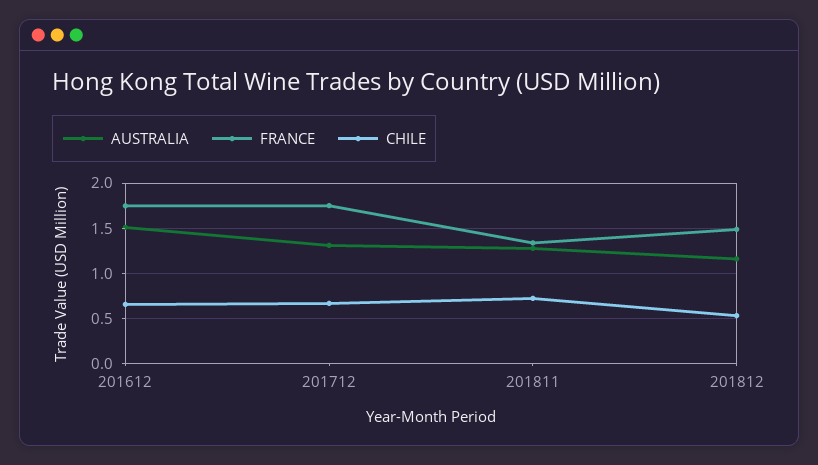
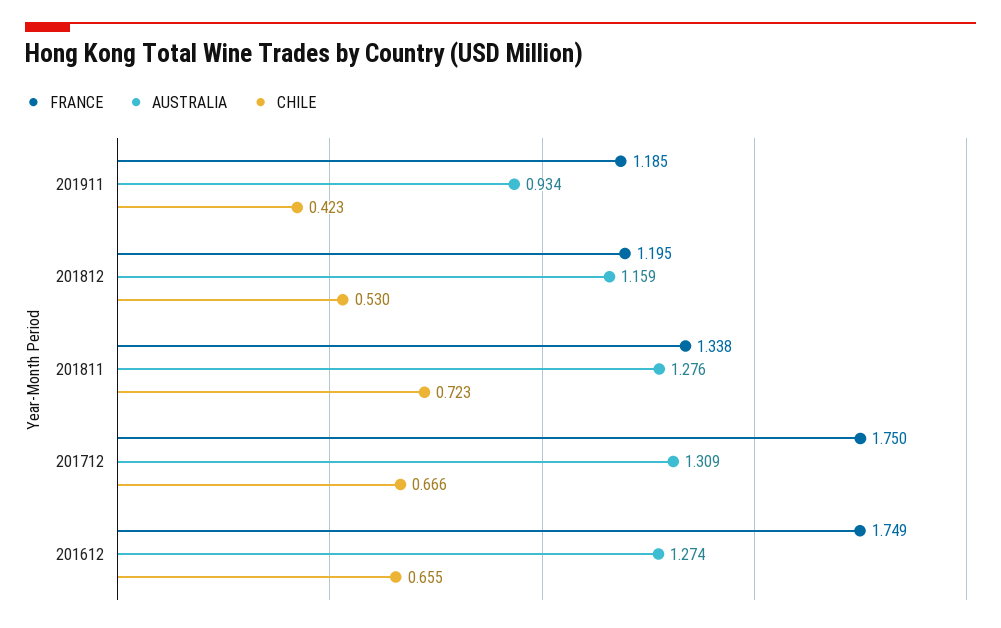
AUSTRALIA, 201612: 1.5 -> 1.274
FRANCE, 201812: 1.5 -> 1.195
FRANCE, 201911: none -> 1.185
AUSTRALIA, 201911: none -> 0.934
CHILE, 201911: none -> 0.423

